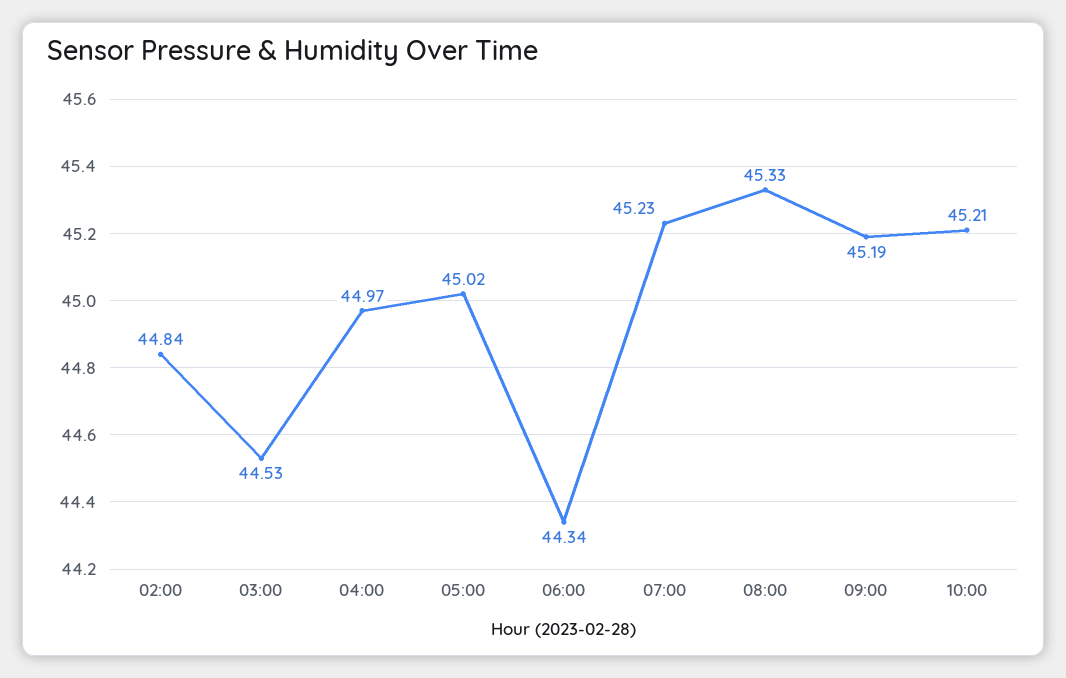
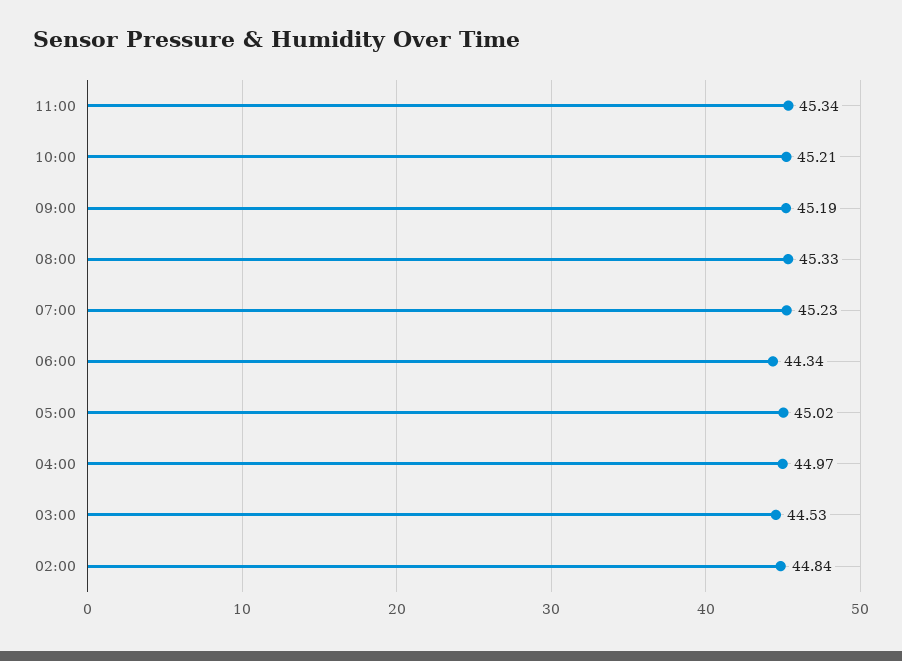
11:00: none -> 45.34

